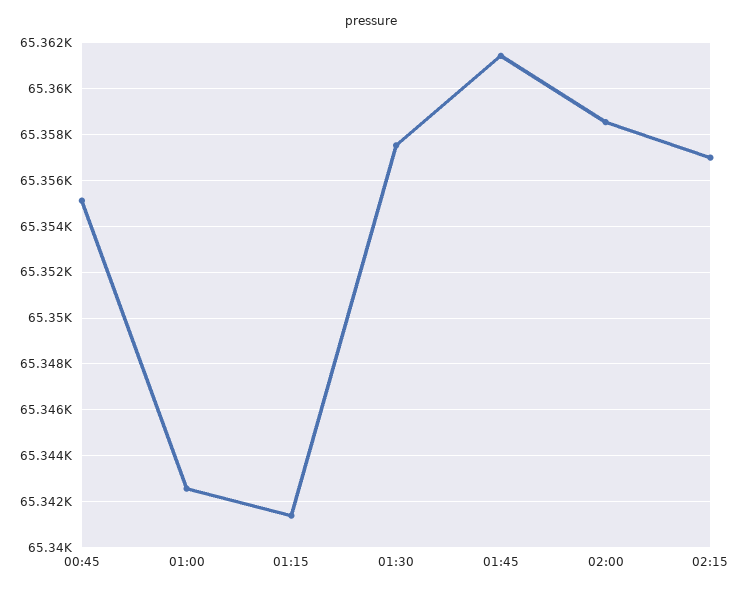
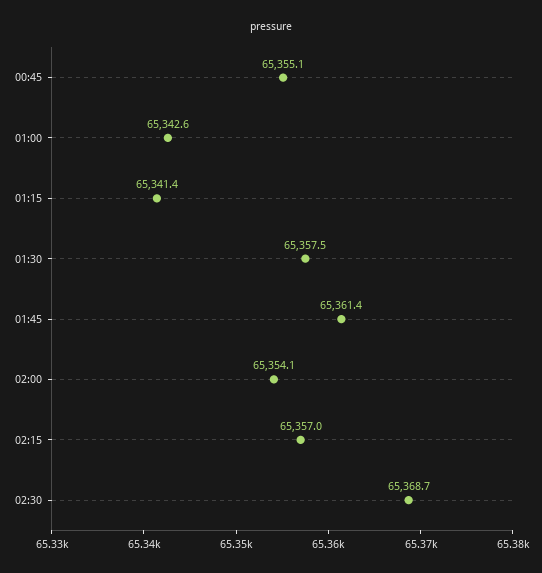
02:00: 65358.5 -> 65354.1
02:30: none -> 65368.7

